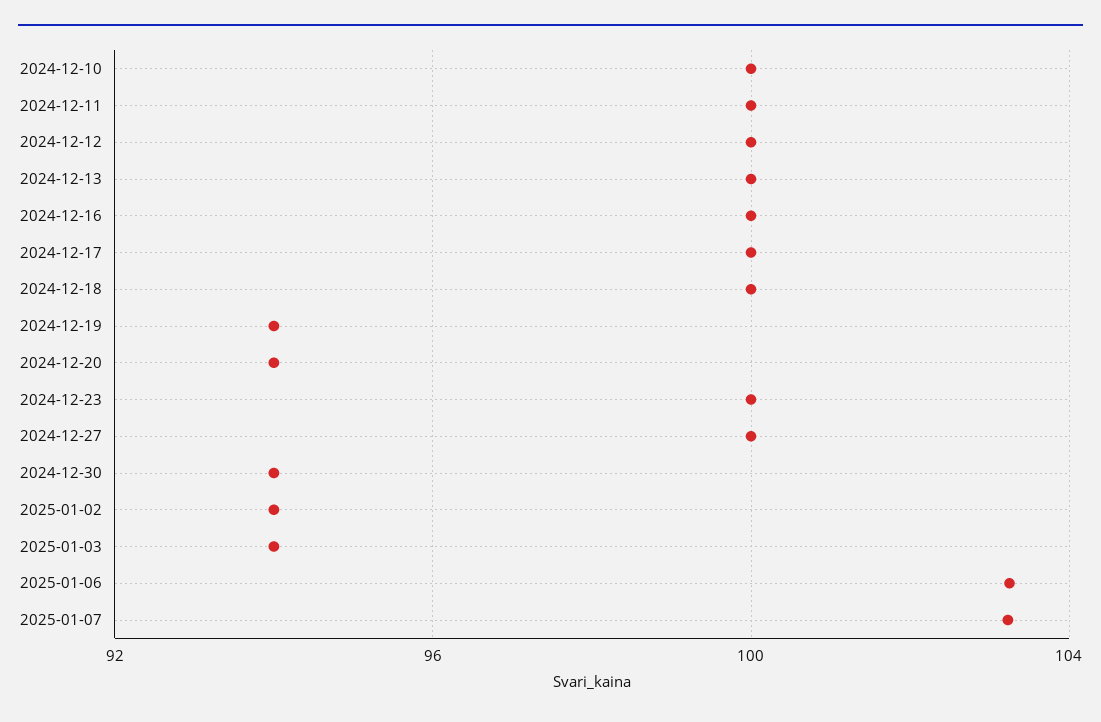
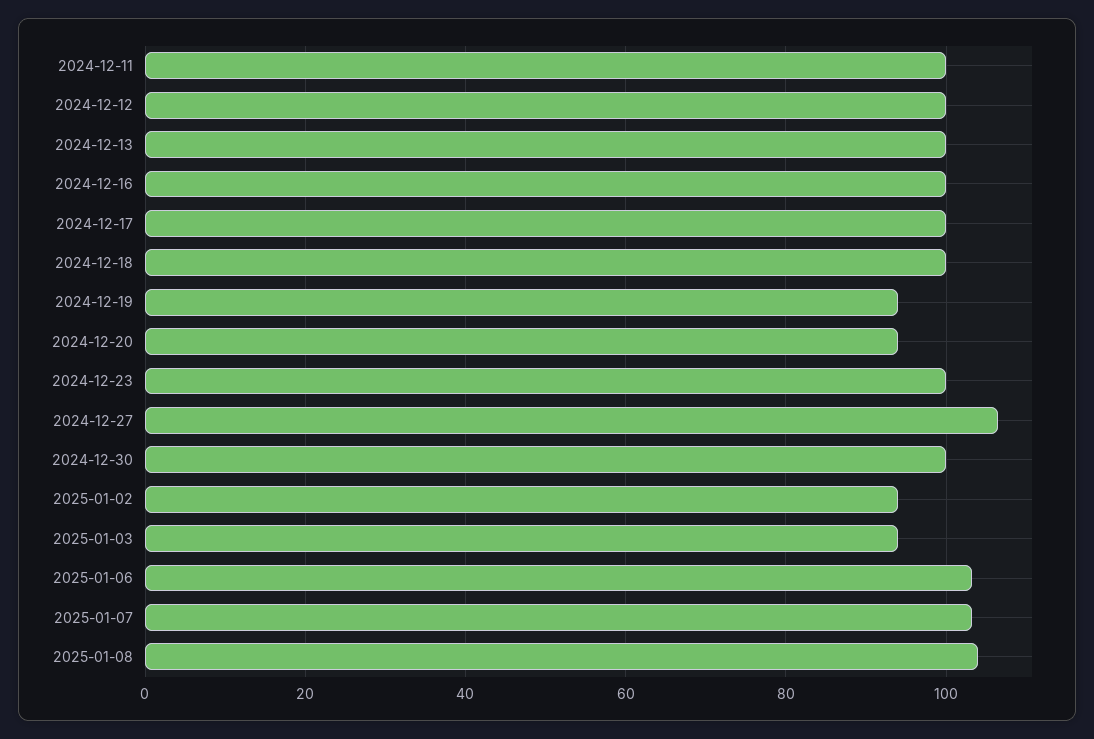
2024-12-10: 100 -> none
2024-12-27: 100 -> 106
2024-12-30: 94 -> 100
2025-01-08: none -> 104

